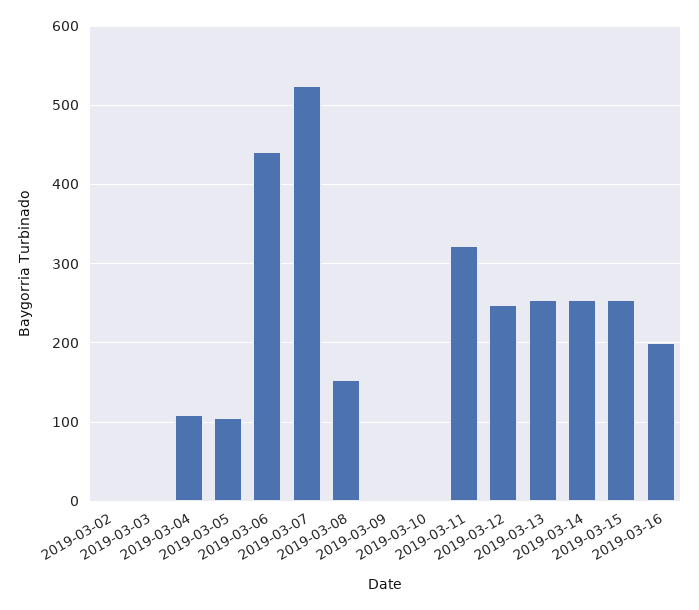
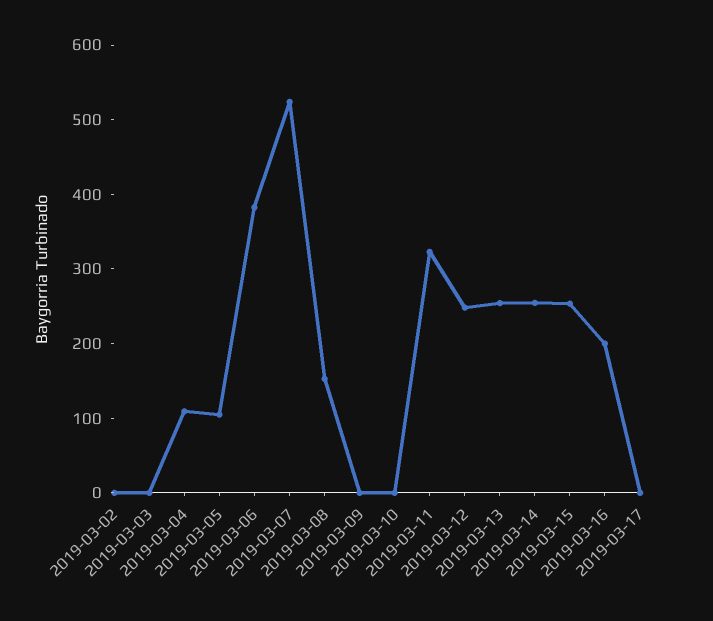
2019-03-06: 440 -> 380
2019-03-17: none -> 0

